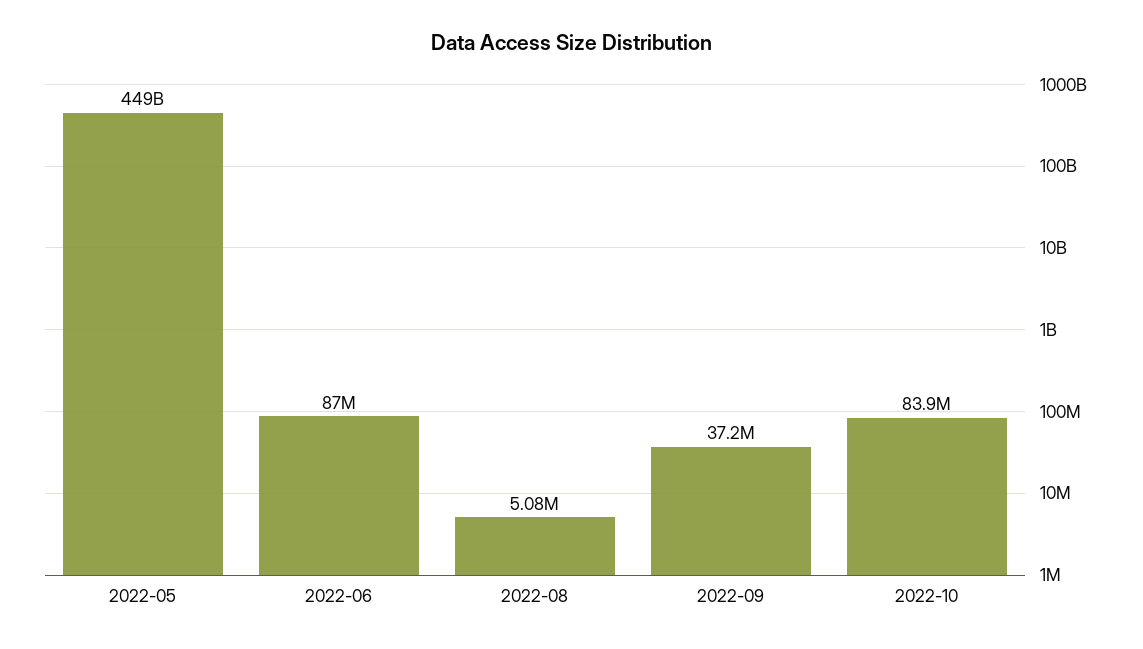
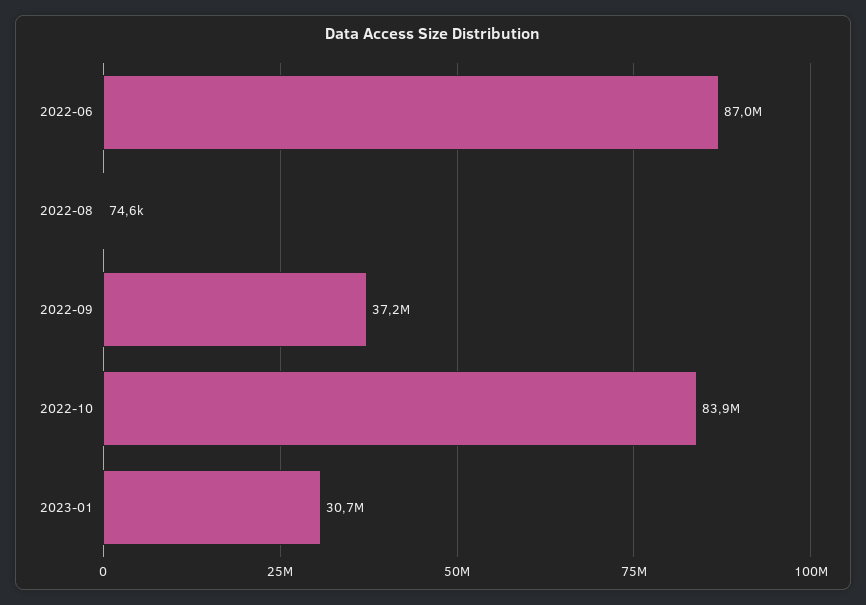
2022-05: 449000000000 -> none
2022-08: 5080000 -> 74600
2023-01: none -> 30700000

